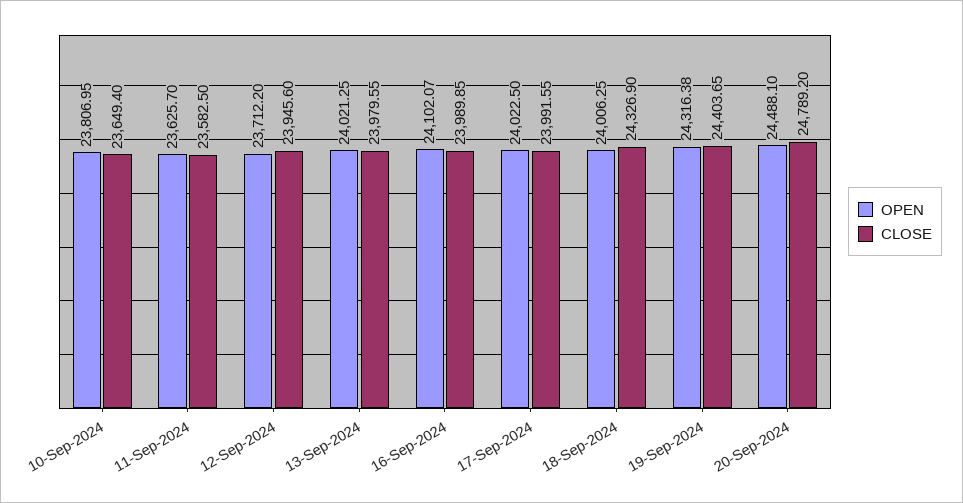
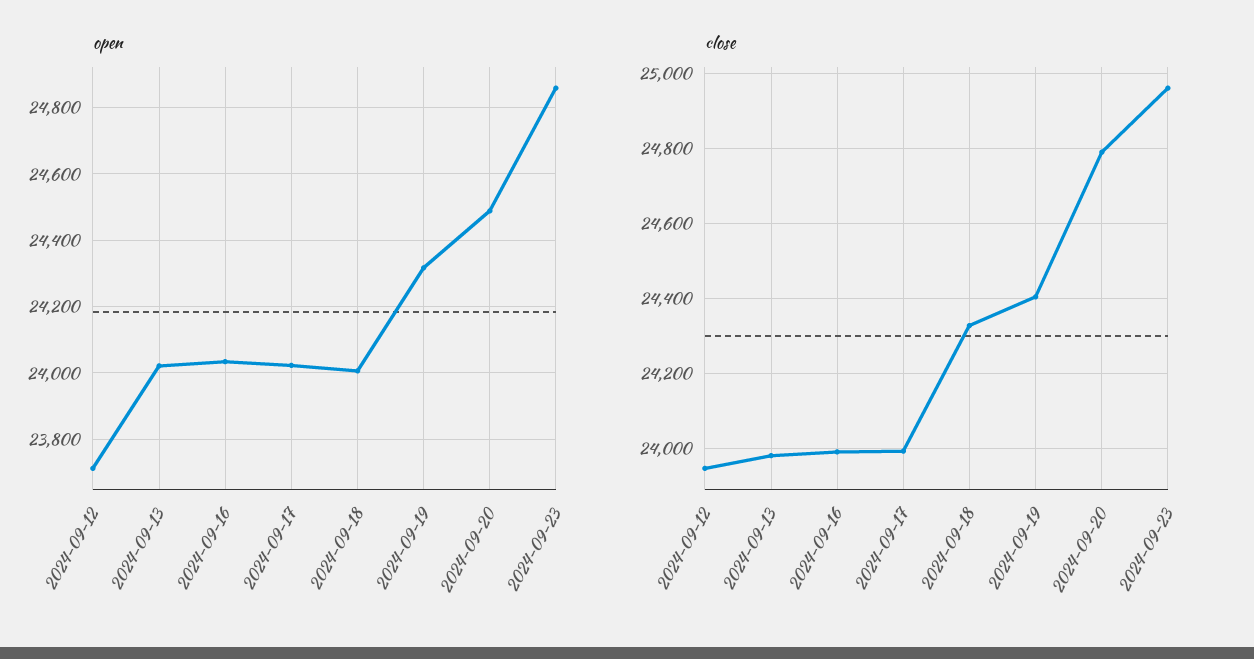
OPEN, 10-Sep-2024: 23806.95 -> none
CLOSE, 10-Sep-2024: 23649.4 -> none
OPEN, 11-Sep-2024: 23625.7 -> none
CLOSE, 11-Sep-2024: 23582.5 -> none
OPEN, 16-Sep-2024: 24102.07 -> 24040
OPEN, 2024-09-23: none -> 24860
CLOSE, 2024-09-23: none -> 24960

